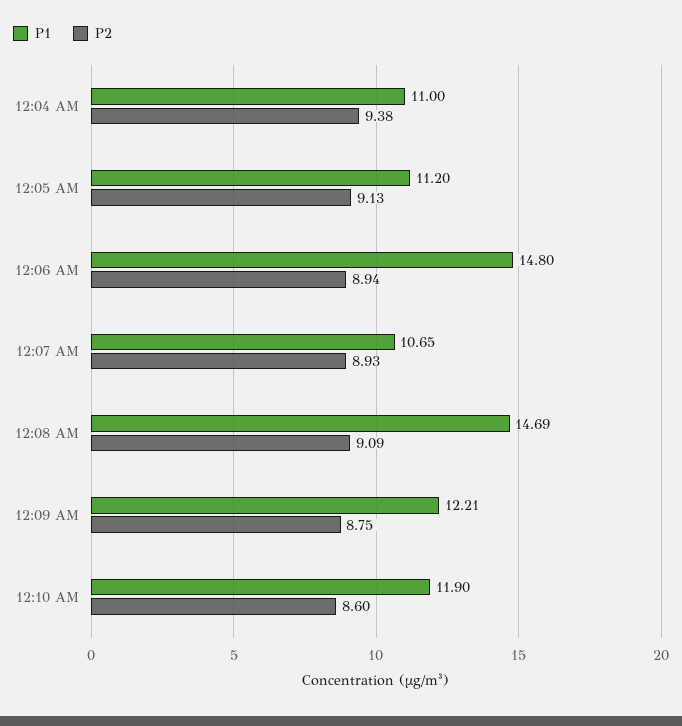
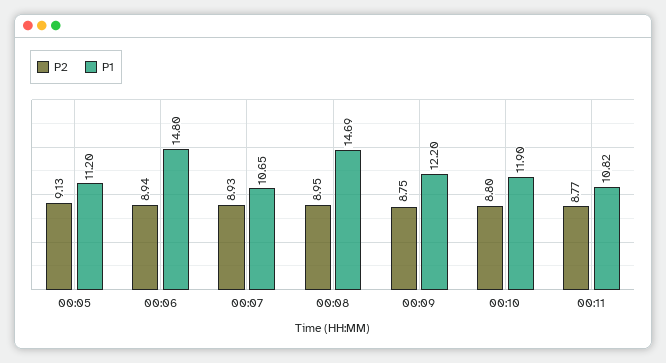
P1, 12:04 AM: 11 -> none
P2, 12:04 AM: 9.38 -> none
P2, 12:08 AM: 9.09 -> 8.95
P1, 12:09 AM: 12.21 -> 12.2
P2, 12:10 AM: 8.6 -> 8.8
P2, 00:11: none -> 8.77
P1, 00:11: none -> 10.82

